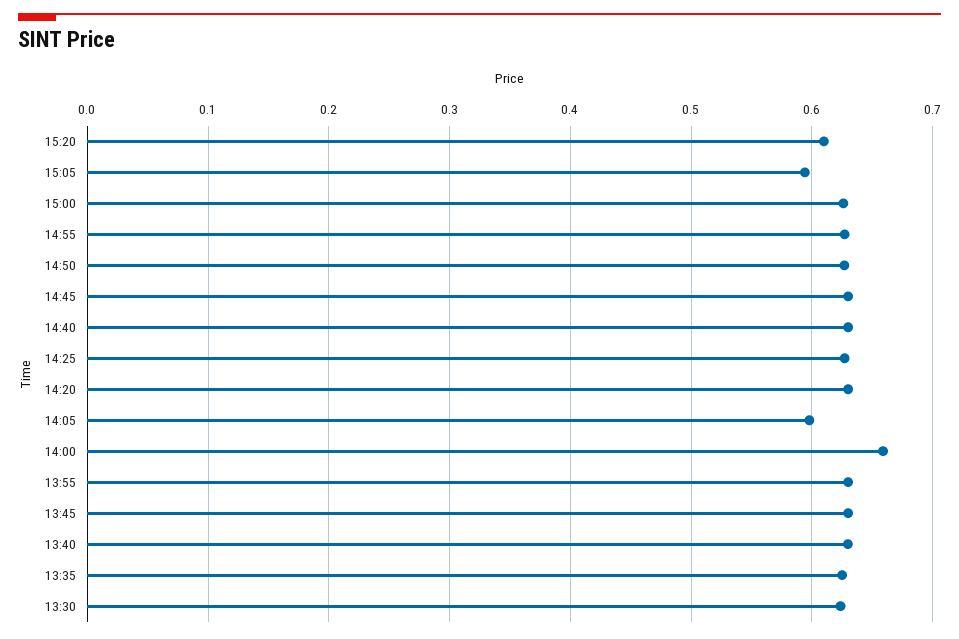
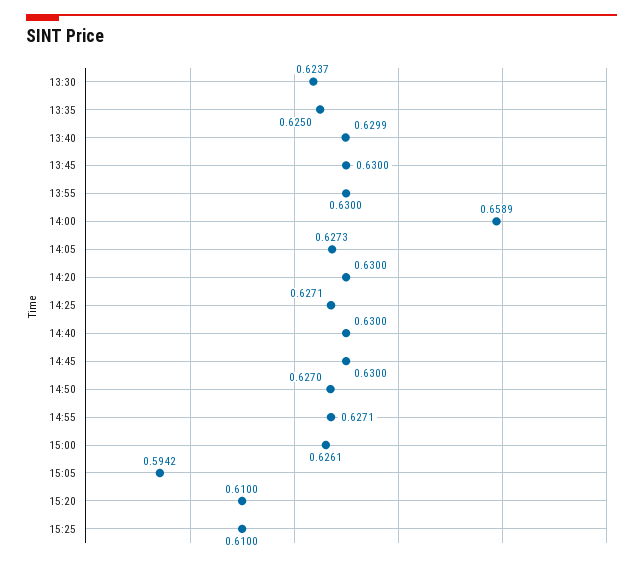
14:05: 0.6 -> 0.6273
15:25: none -> 0.61

